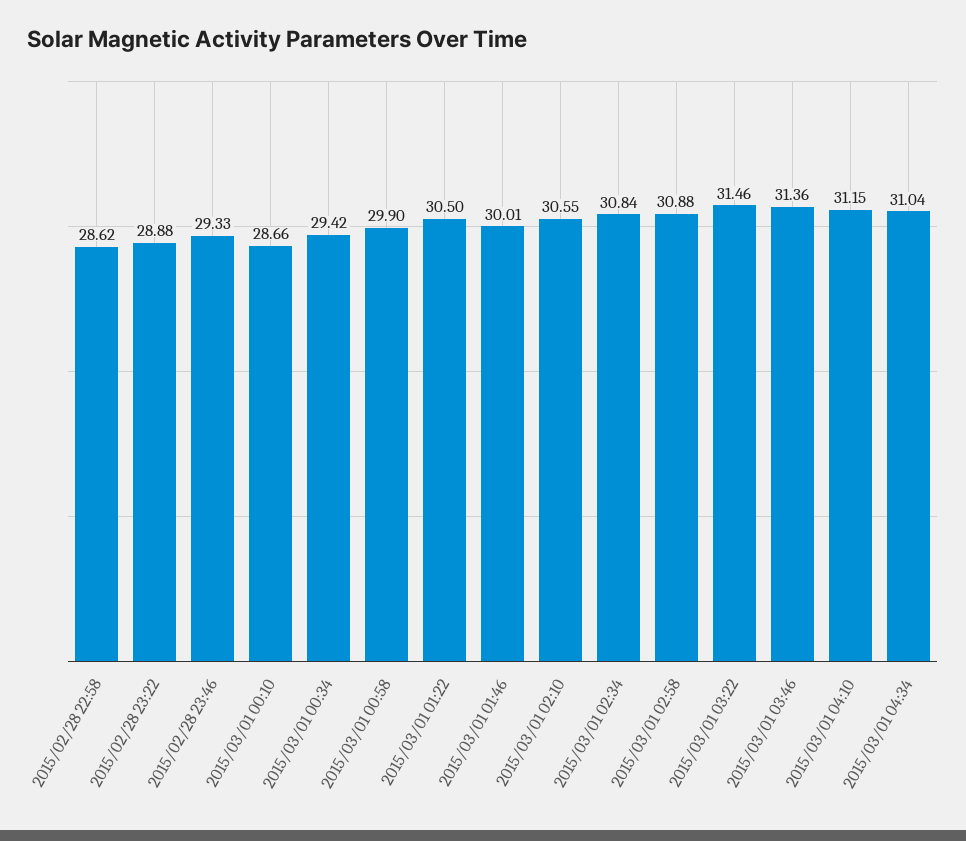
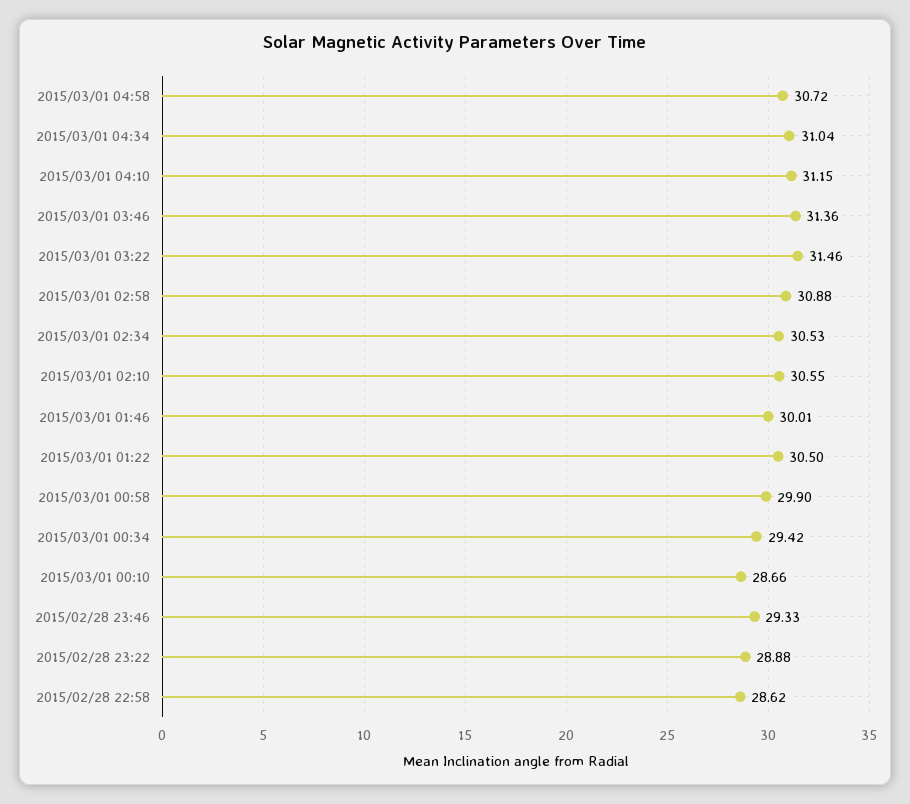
2015/03/01 02:34: 30.84 -> 30.53
2015/03/01 04:58: none -> 30.72

